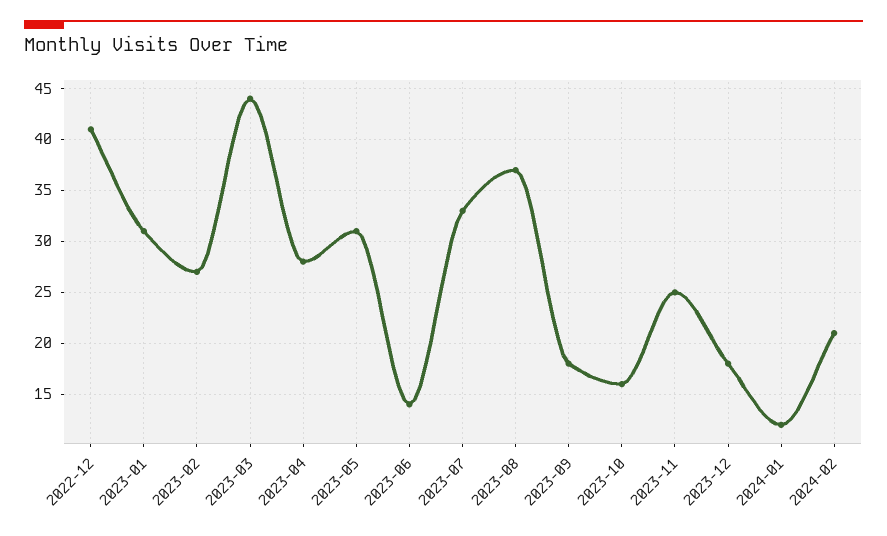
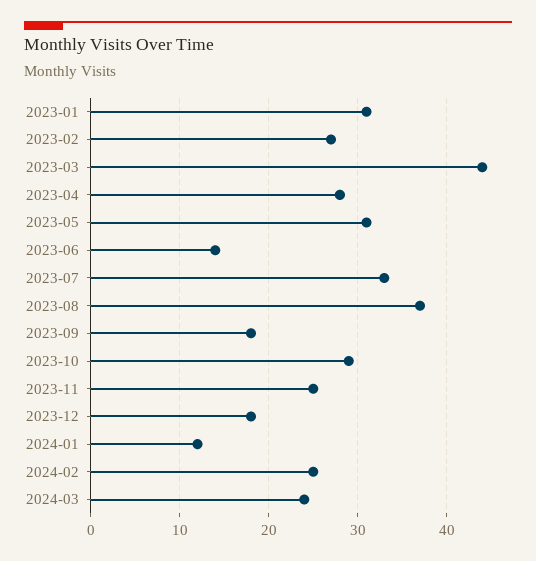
2022-12: 41 -> none
2023-10: 16 -> 29
2024-02: 21 -> 25
2024-03: none -> 24

